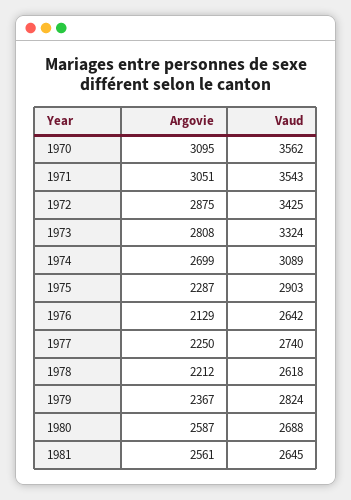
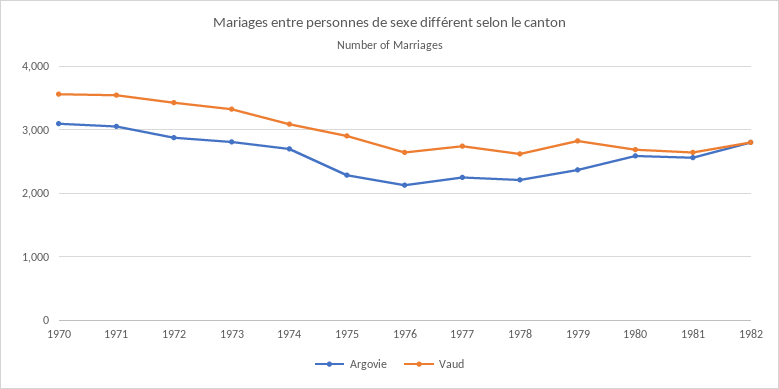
Argovie, 1982: none -> 2800
Vaud, 1982: none -> 2800

